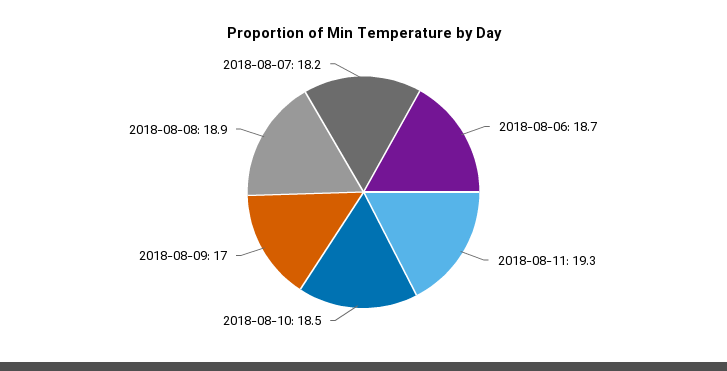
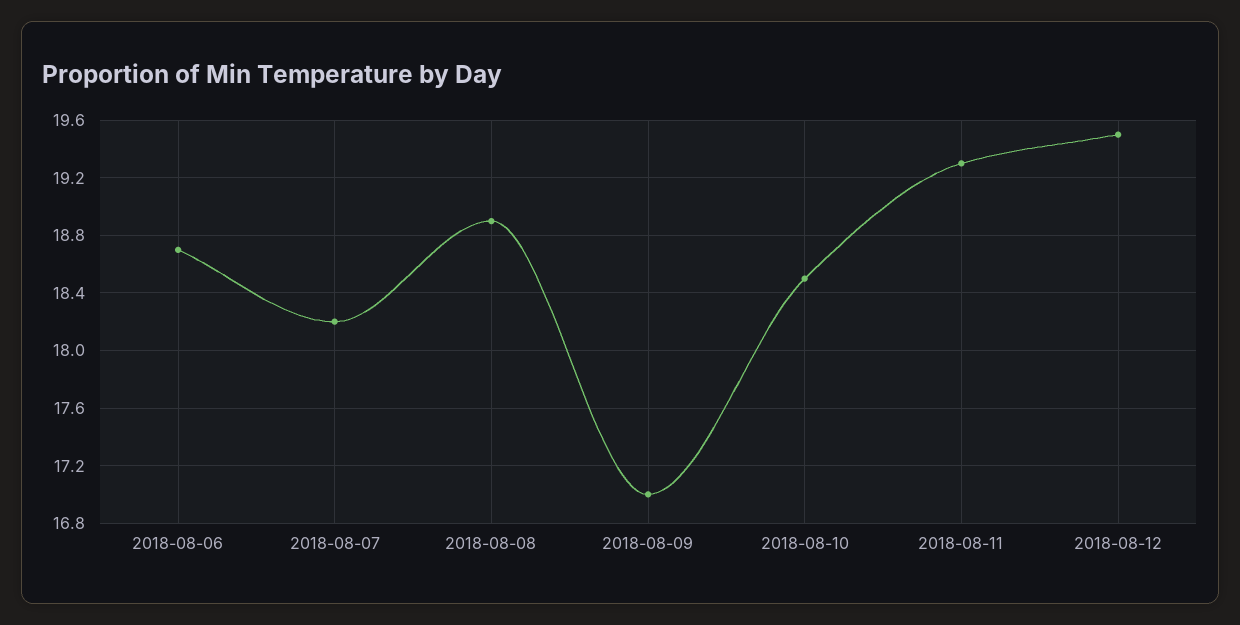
2018-08-12: none -> 19.5

